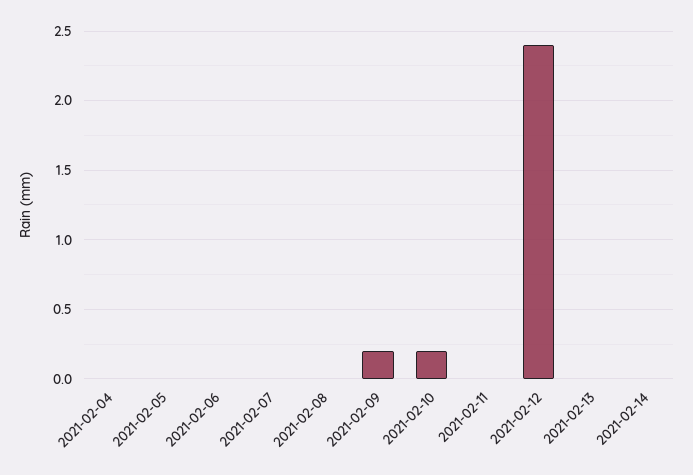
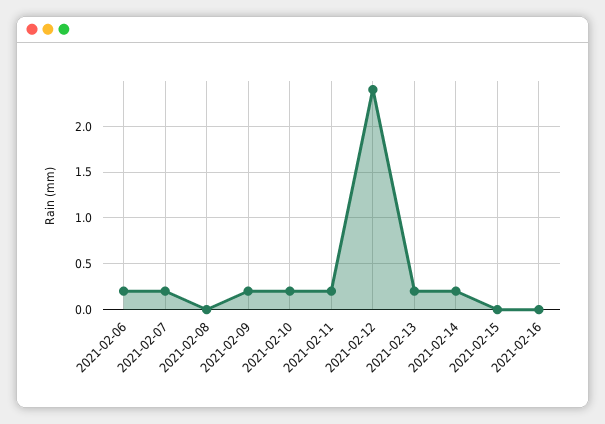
2021-02-04: 0 -> none
2021-02-05: 0 -> none
2021-02-06: 0 -> 0.2
2021-02-07: 0 -> 0.2
2021-02-11: 0 -> 0.2
2021-02-13: 0 -> 0.2
2021-02-14: 0 -> 0.2
2021-02-15: none -> 0
2021-02-16: none -> 0

